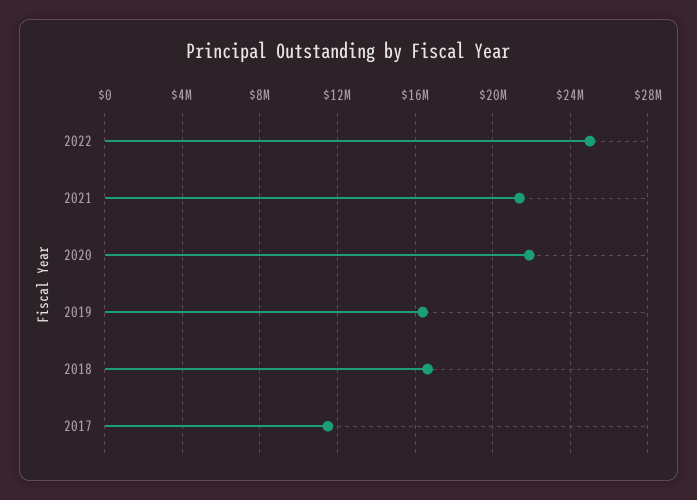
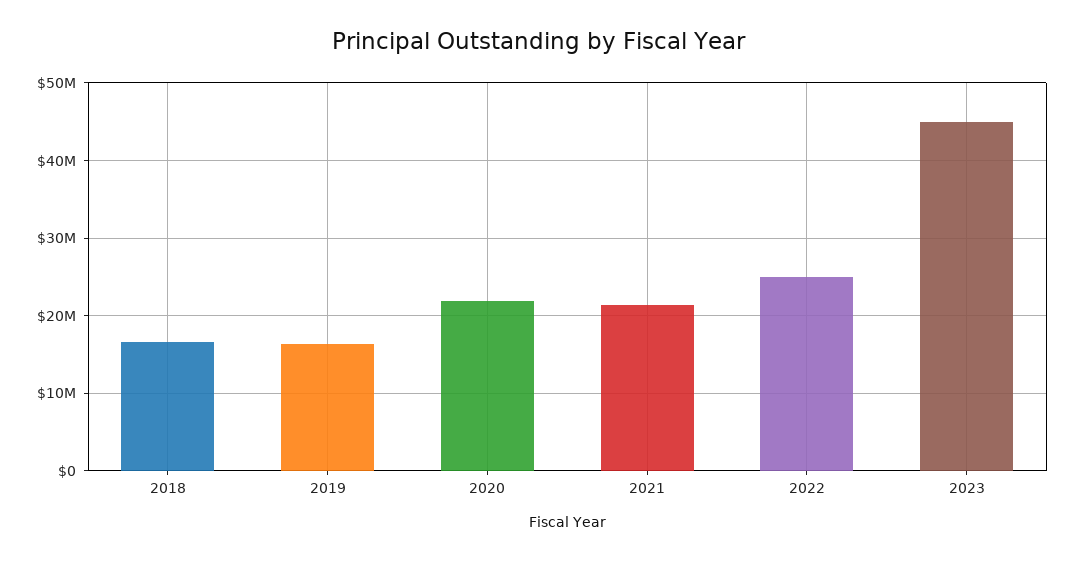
2017: 11500000 -> none
2023: none -> 45000000

